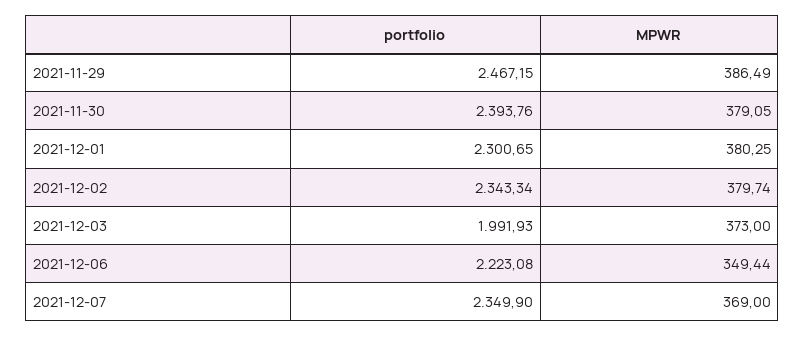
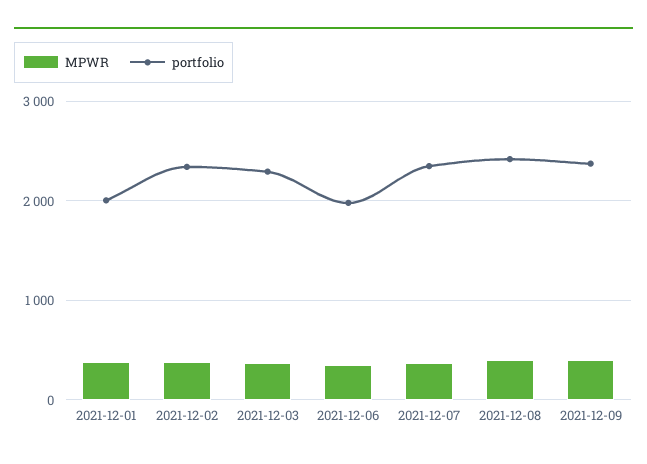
portfolio, 2021-11-29: 2467.15 -> none
MPWR, 2021-11-29: 386.49 -> none
portfolio, 2021-11-30: 2393.76 -> none
MPWR, 2021-11-30: 379.05 -> none
portfolio, 2021-12-01: 2300.65 -> 2000
portfolio, 2021-12-03: 1991.93 -> 2300
portfolio, 2021-12-06: 2223.08 -> 2000
MPWR, 2021-12-08: none -> 400
portfolio, 2021-12-08: none -> 2400
MPWR, 2021-12-09: none -> 400
portfolio, 2021-12-09: none -> 2400

